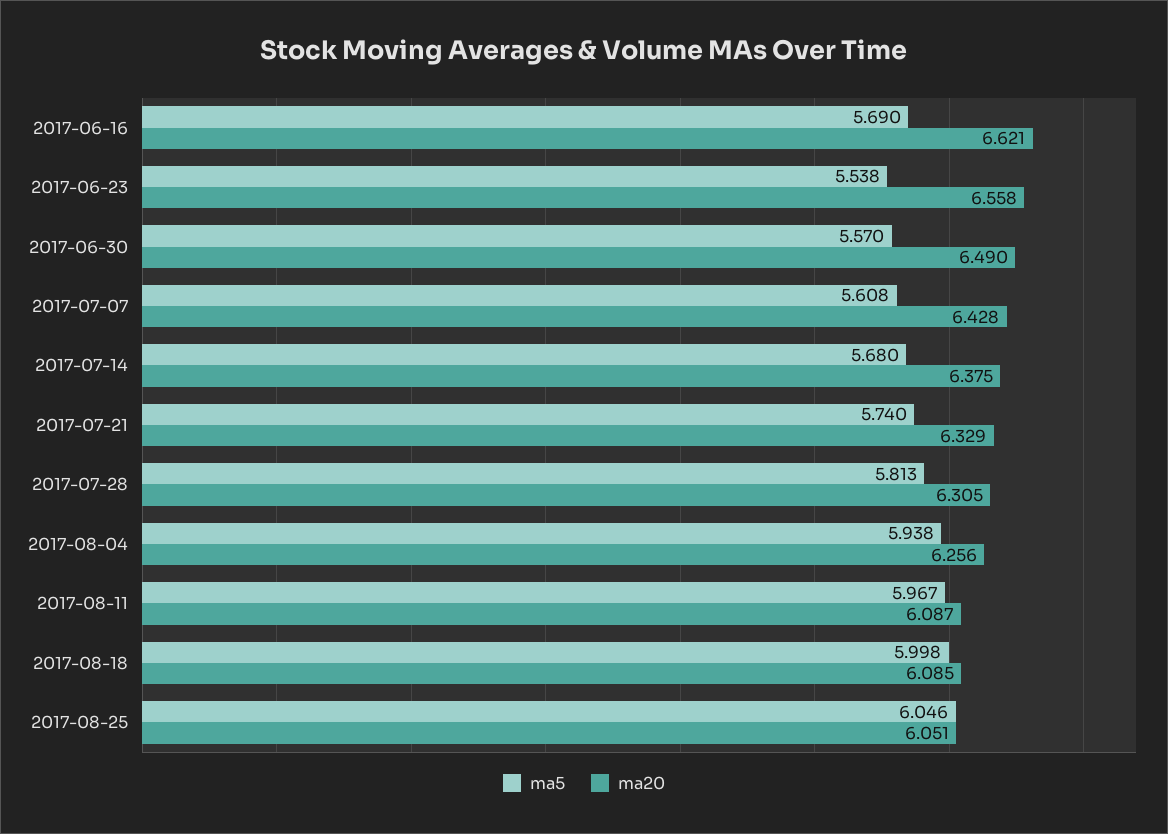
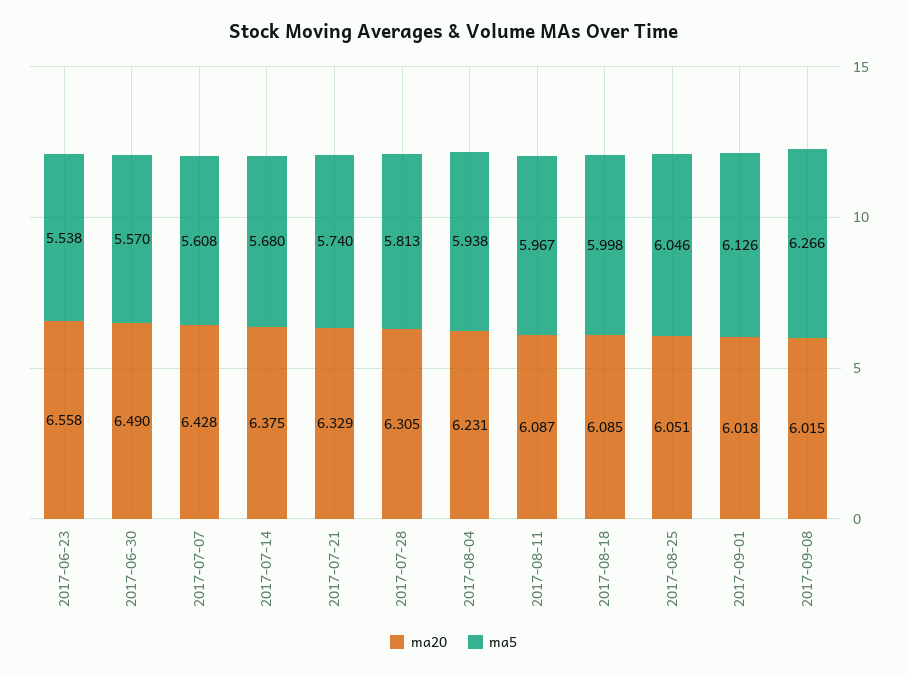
ma5, 2017-06-16: 5.69 -> none
ma20, 2017-06-16: 6.621 -> none
ma20, 2017-08-04: 6.256 -> 6.231
ma20, 2017-09-01: none -> 6.018
ma5, 2017-09-01: none -> 6.126
ma20, 2017-09-08: none -> 6.015
ma5, 2017-09-08: none -> 6.266

